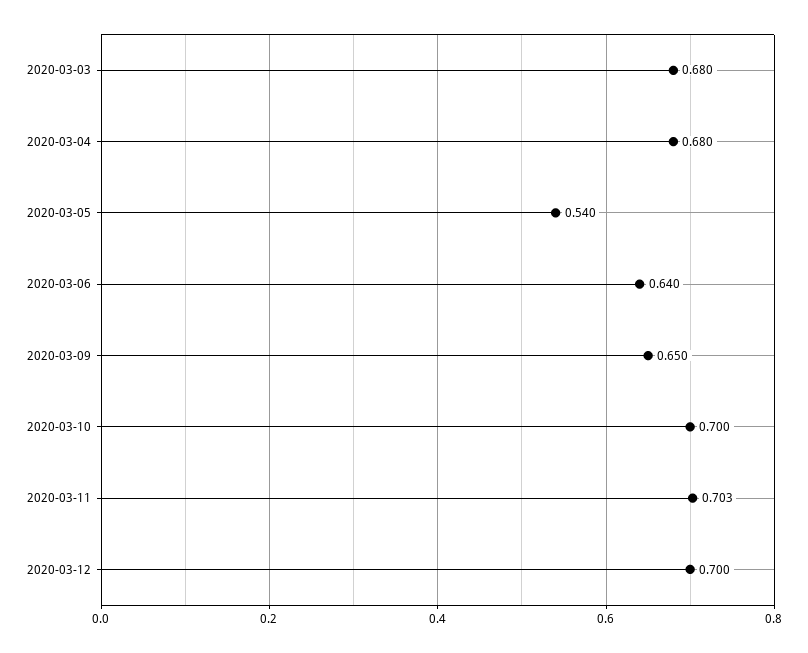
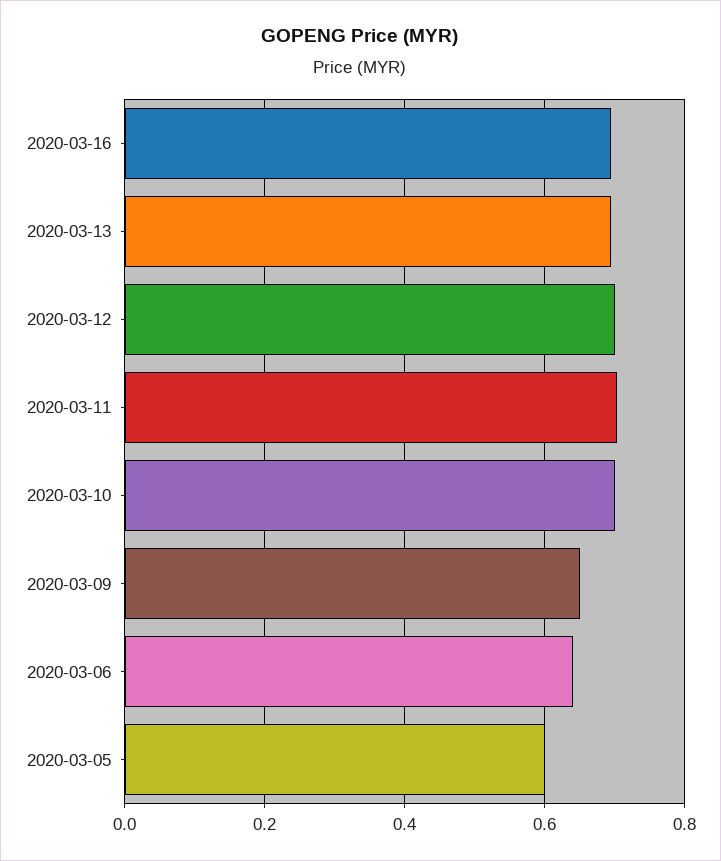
2020-03-03: 0.68 -> none
2020-03-04: 0.68 -> none
2020-03-05: 0.54 -> 0.6
2020-03-16: none -> 0.7
2020-03-13: none -> 0.7

